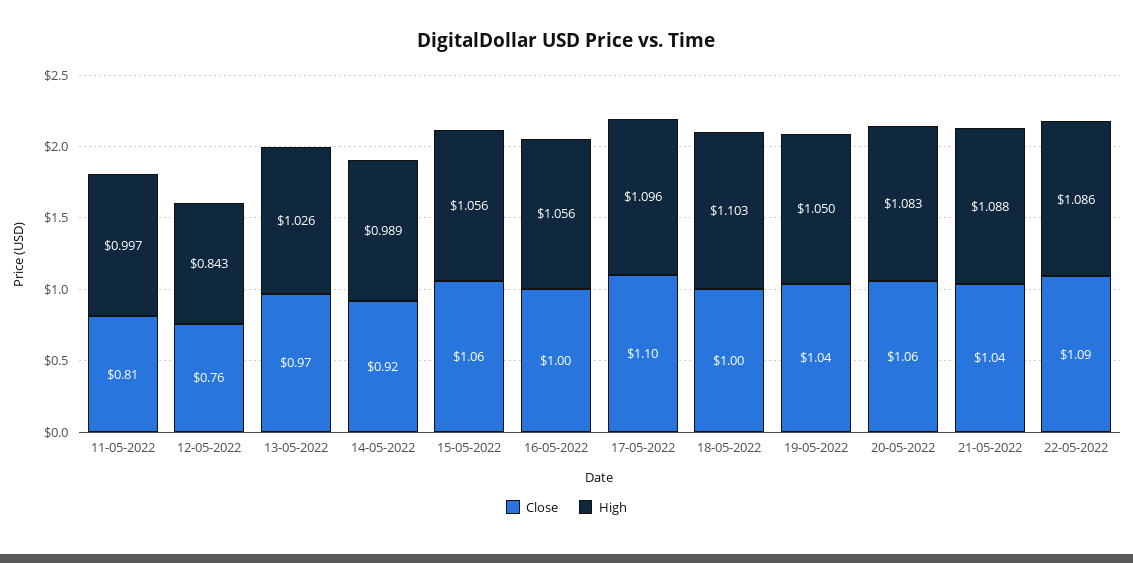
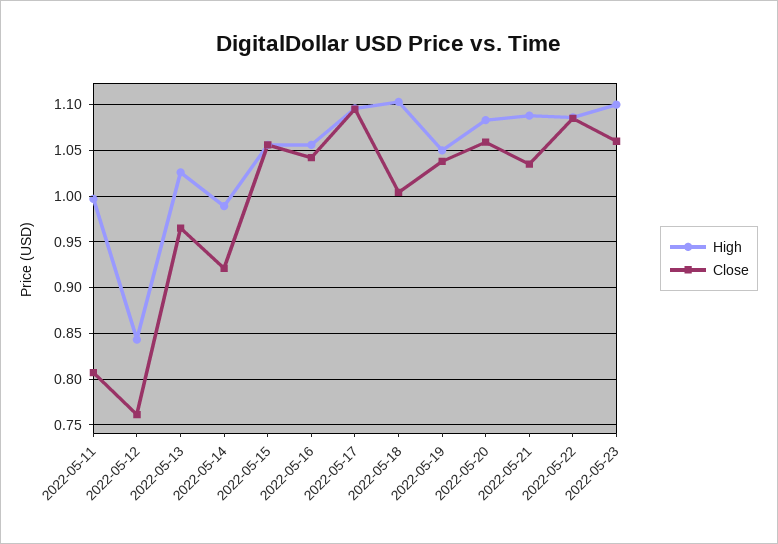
Close, 16-05-2022: 1 -> 1.04
High, 2022-05-23: none -> 1.1
Close, 2022-05-23: none -> 1.06

